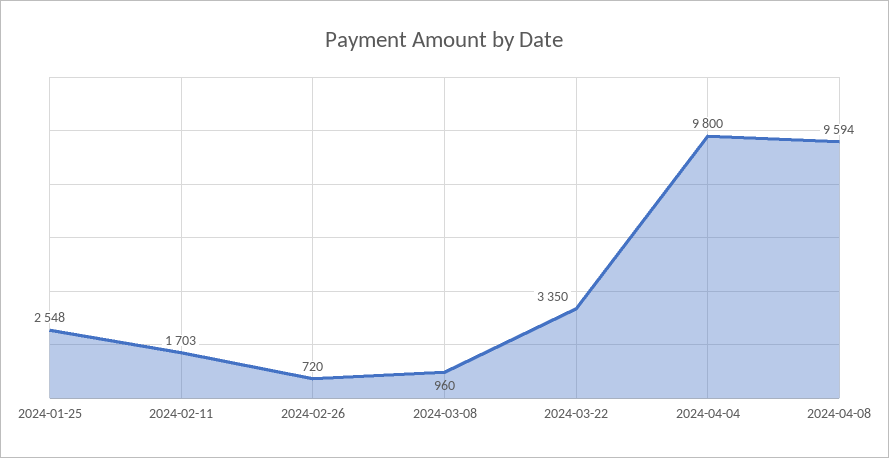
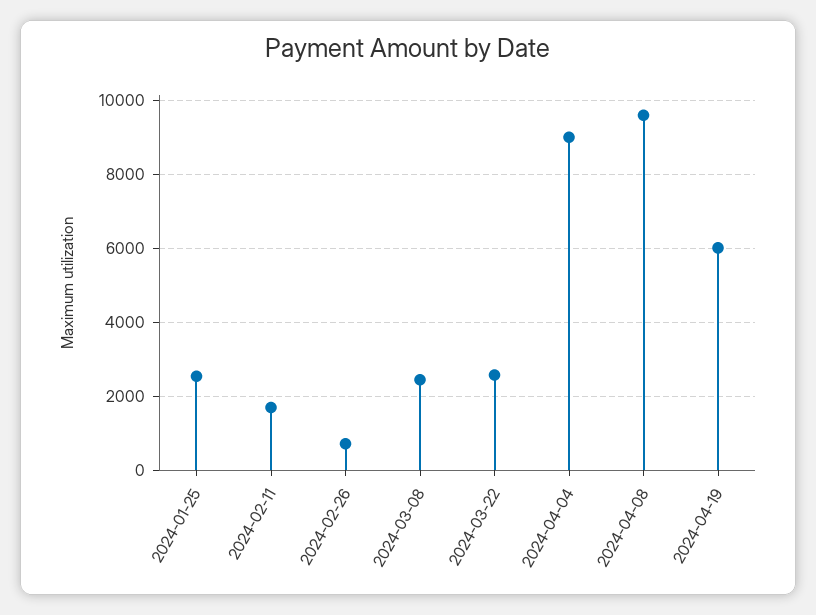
2024-03-08: 960 -> 2400
2024-03-22: 3350 -> 2600
2024-04-04: 9800 -> 9000
2024-04-19: none -> 6000

